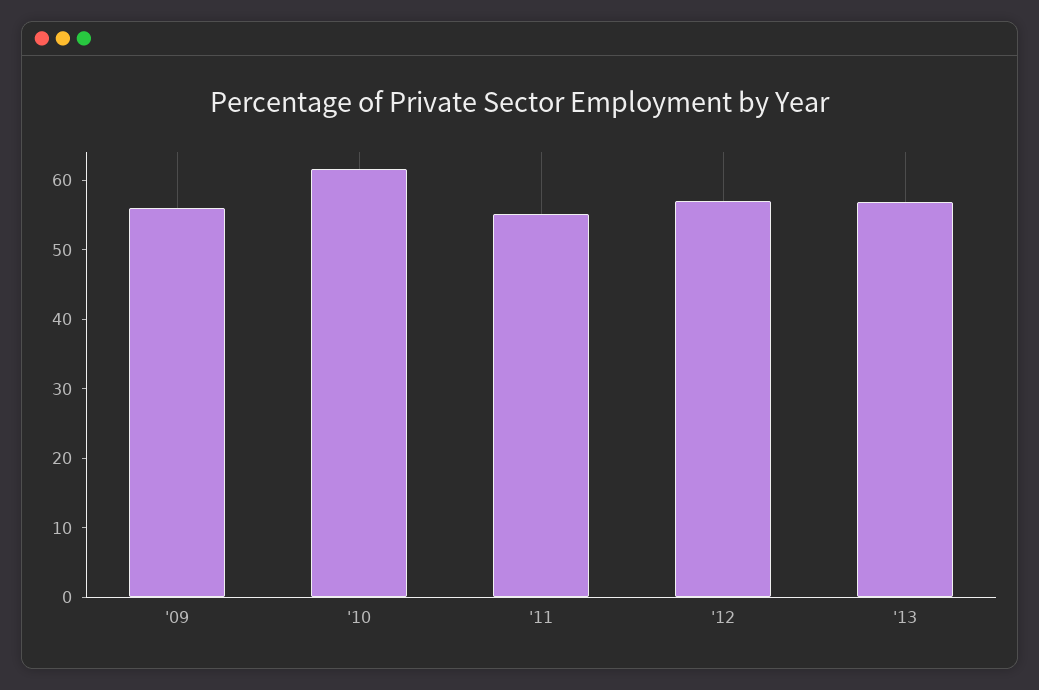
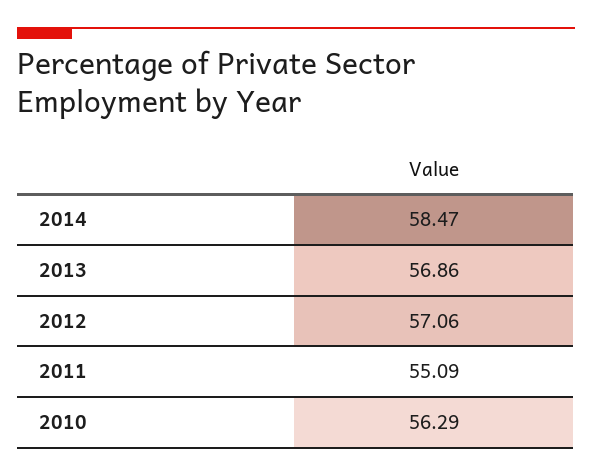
'09: 56 -> none
'10: 62 -> 56.29
2014: none -> 58.47

